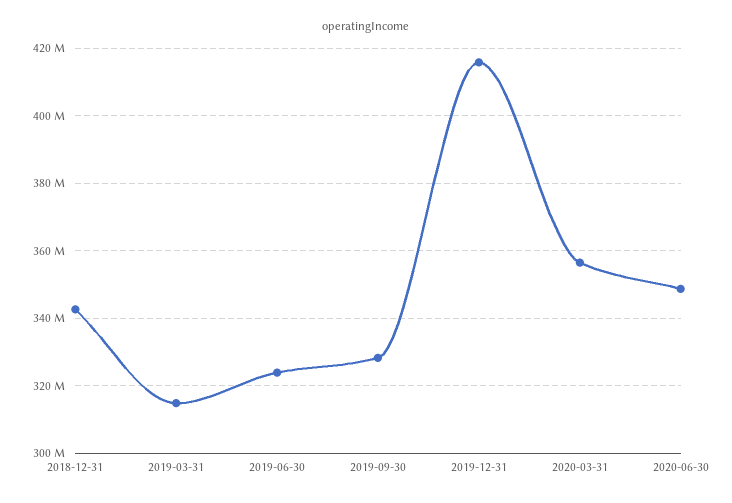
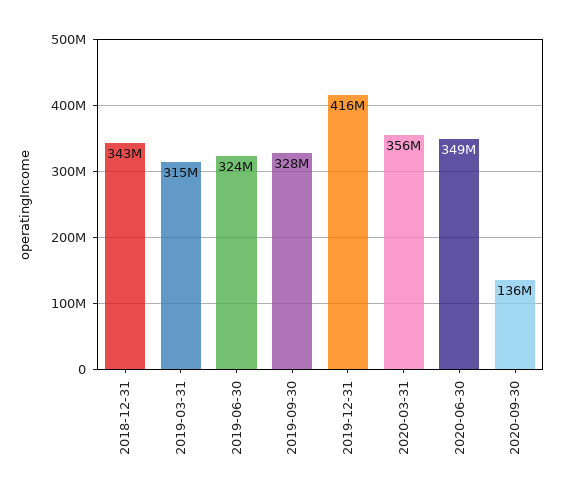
2020-09-30: none -> 136000000

